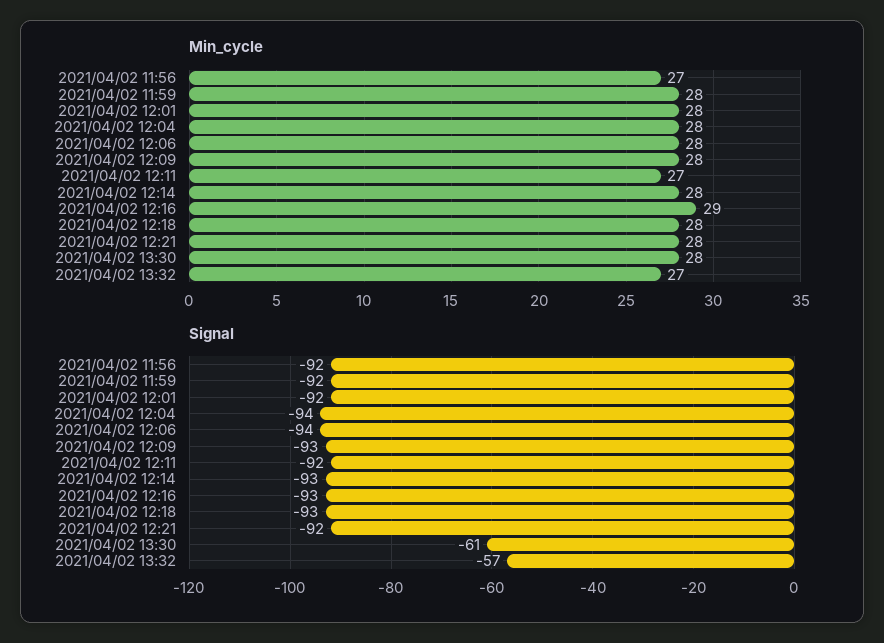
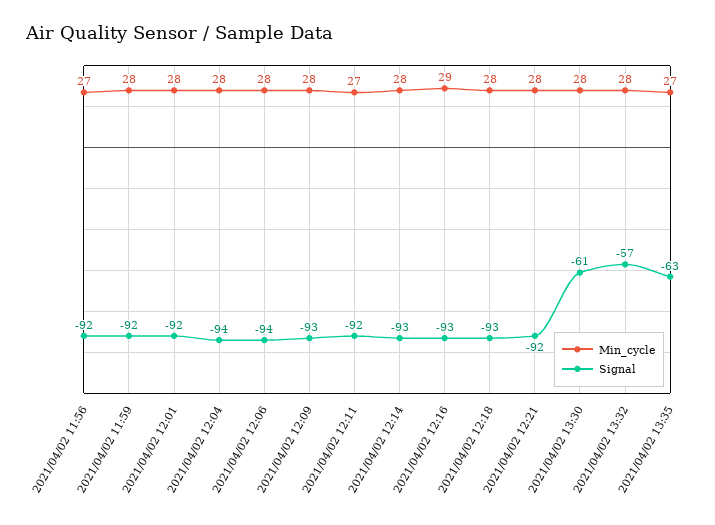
Min_cycle, 2021/04/02 13:32: 27 -> 28
Min_cycle, 2021/04/02 13:35: none -> 27
Signal, 2021/04/02 13:35: none -> -63

